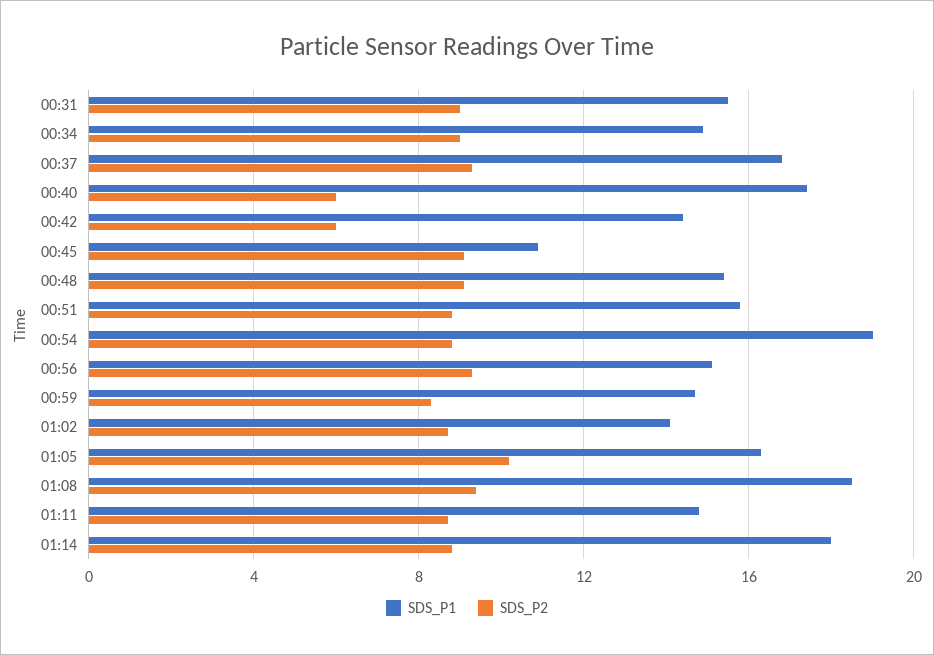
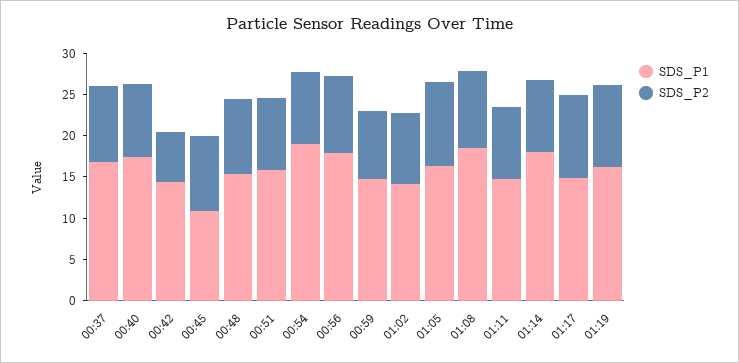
SDS_P1, 00:31: 15.5 -> none
SDS_P2, 00:31: 9 -> none
SDS_P1, 00:34: 15 -> none
SDS_P2, 00:34: 9 -> none
SDS_P2, 00:40: 6 -> 9
SDS_P1, 00:56: 15 -> 18
SDS_P1, 01:17: none -> 15
SDS_P2, 01:17: none -> 10
SDS_P1, 01:19: none -> 16
SDS_P2, 01:19: none -> 10

